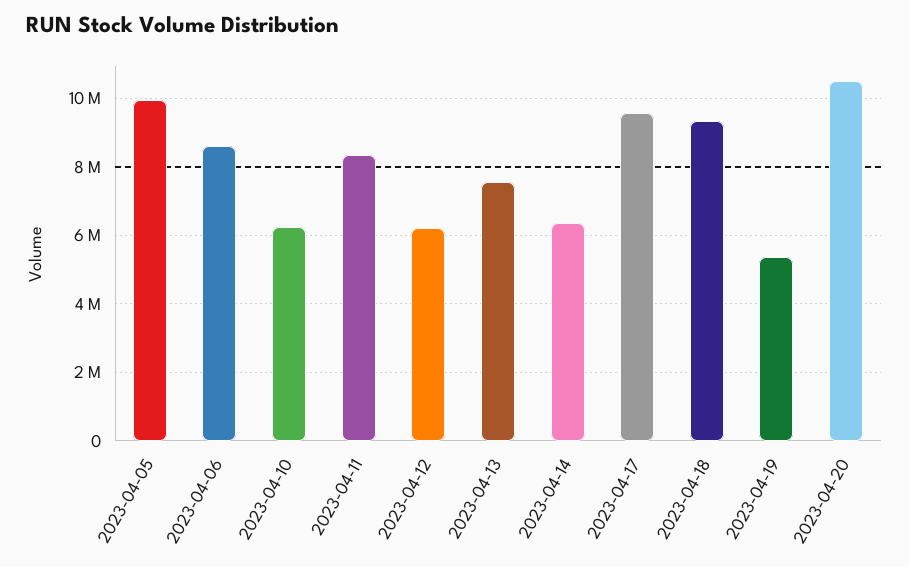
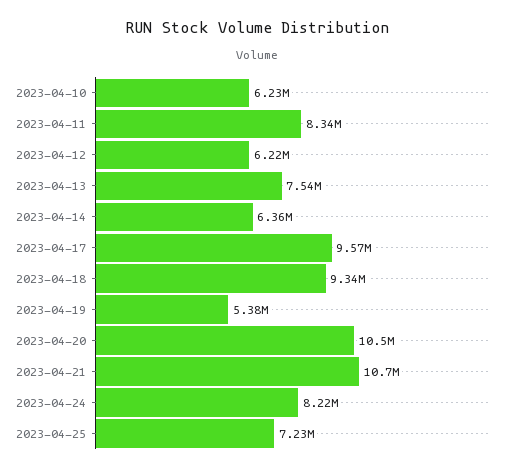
2023-04-05: 10000000 -> none
2023-04-06: 8600000 -> none
2023-04-21: none -> 10700000
2023-04-24: none -> 8220000
2023-04-25: none -> 7230000

